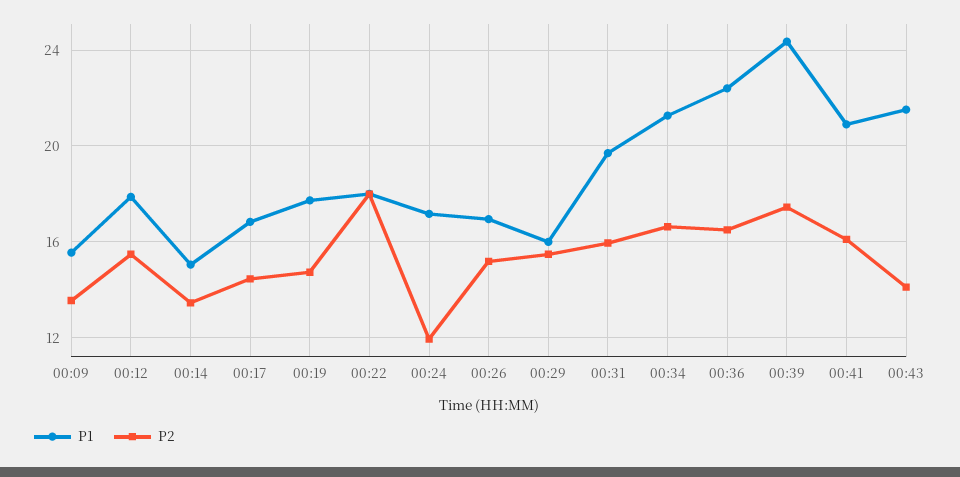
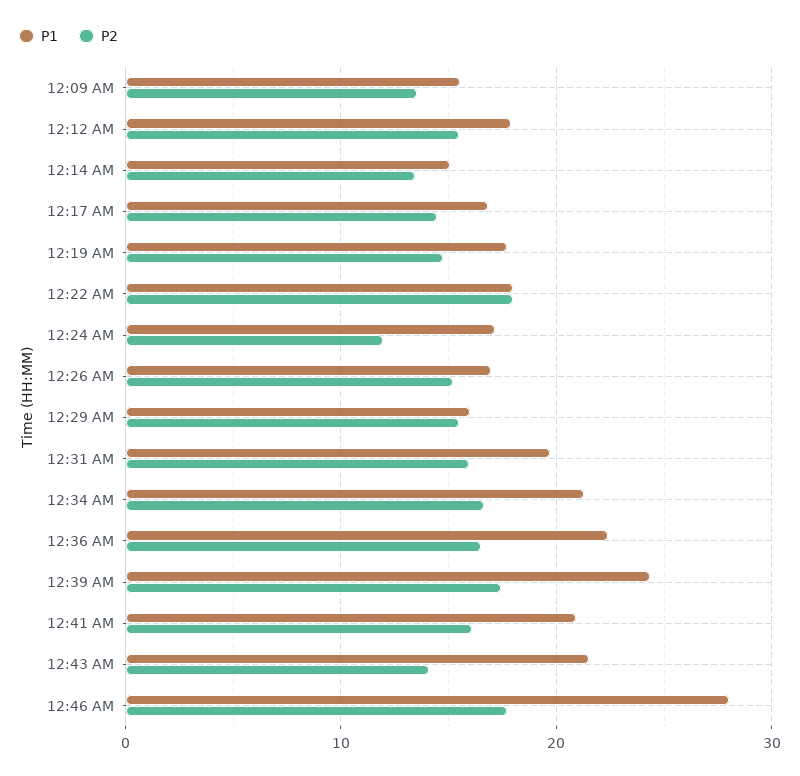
P1, 12:46 AM: none -> 28
P2, 12:46 AM: none -> 18

